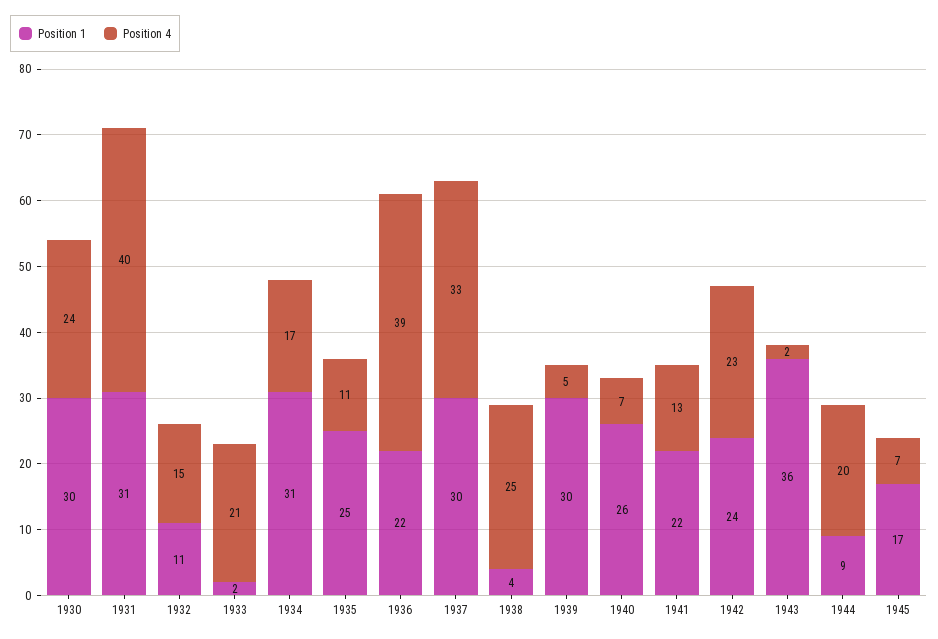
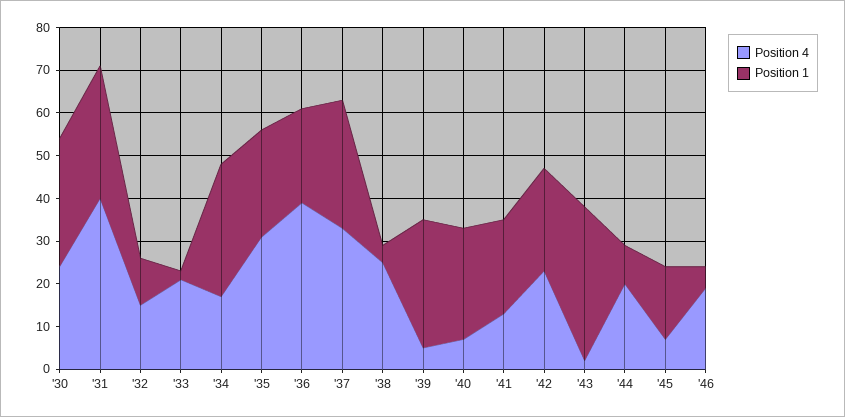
Position 4, 1935: 11 -> 30
Position 4, '46: none -> 20
Position 1, '46: none -> 5

